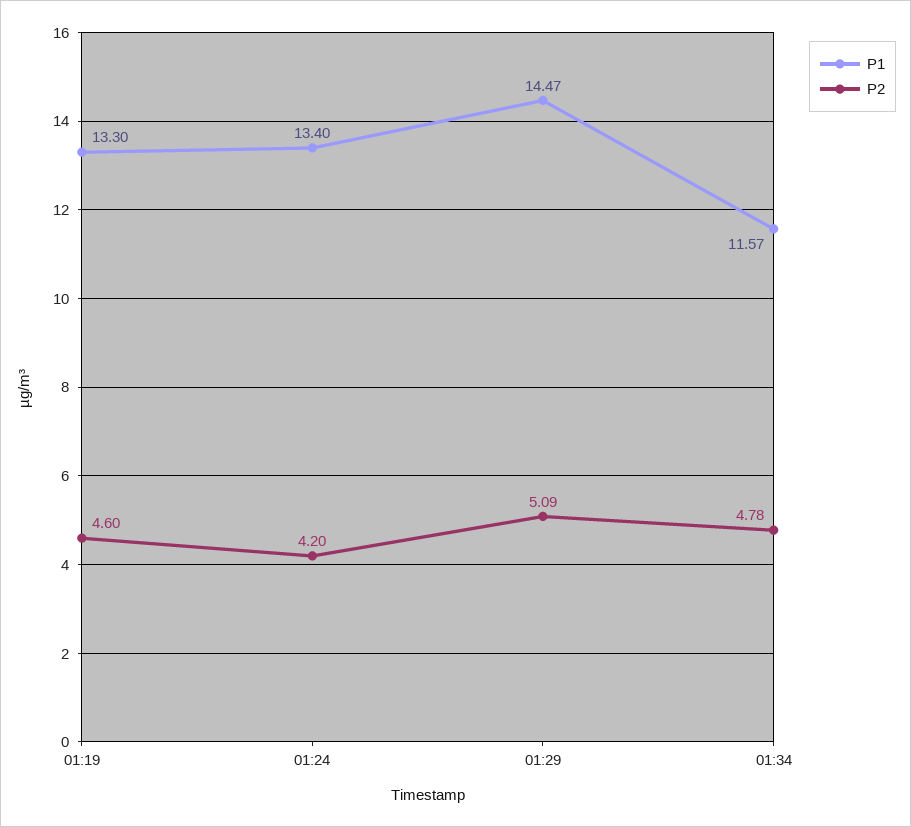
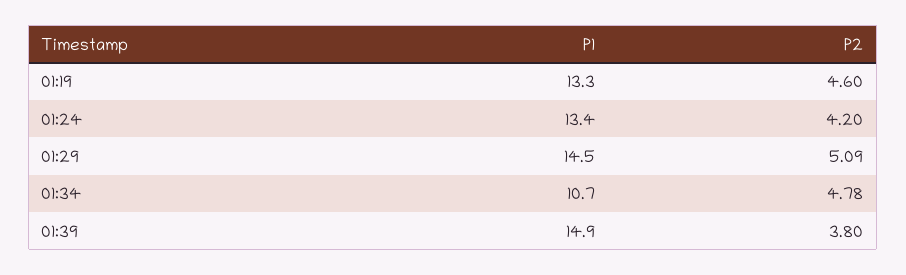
P1, 01:34: 11.57 -> 10.7
P1, 01:39: none -> 14.9
P2, 01:39: none -> 3.8

